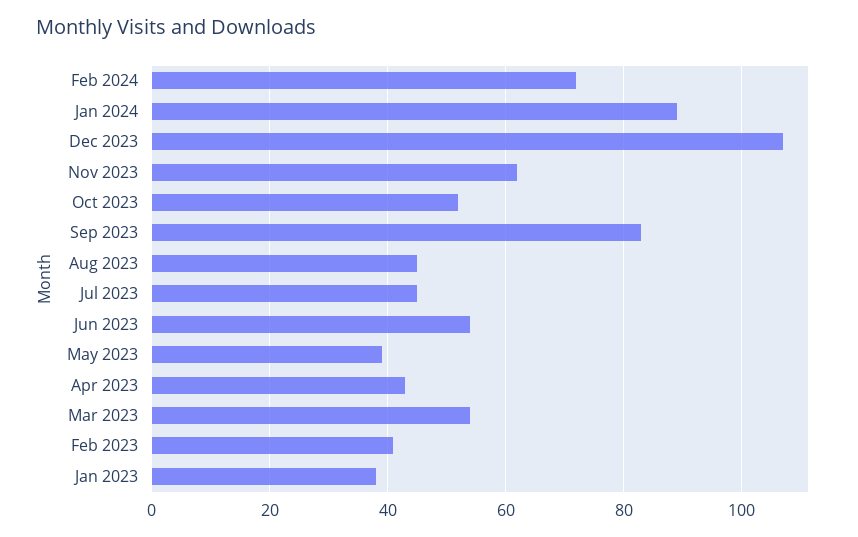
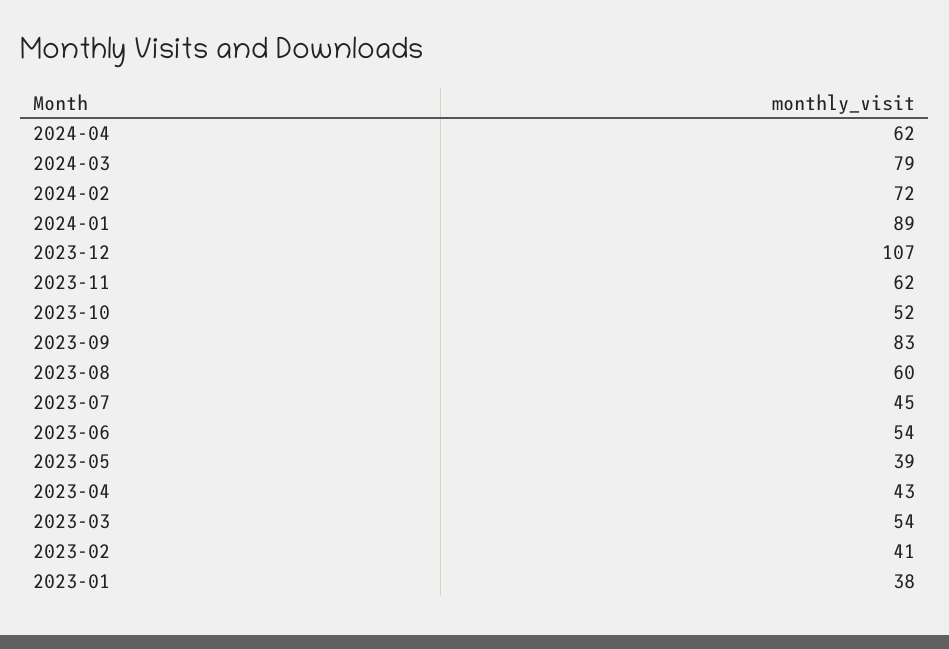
Aug 2023: 45 -> 60
2024-04: none -> 62
2024-03: none -> 79

